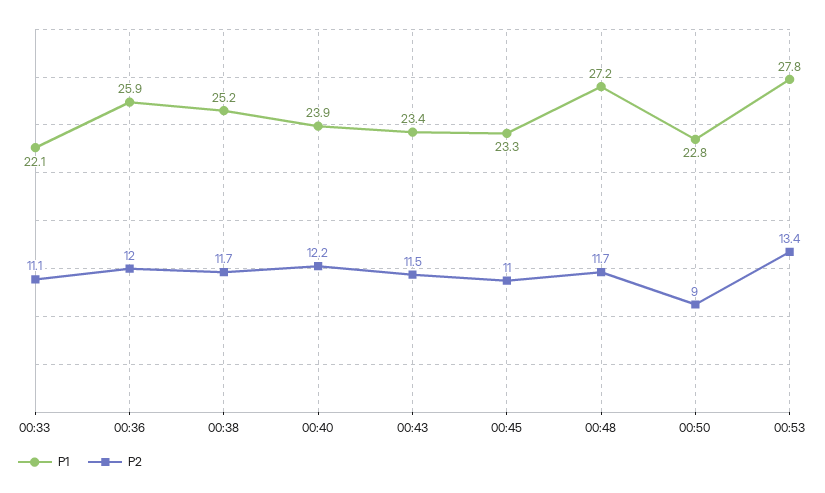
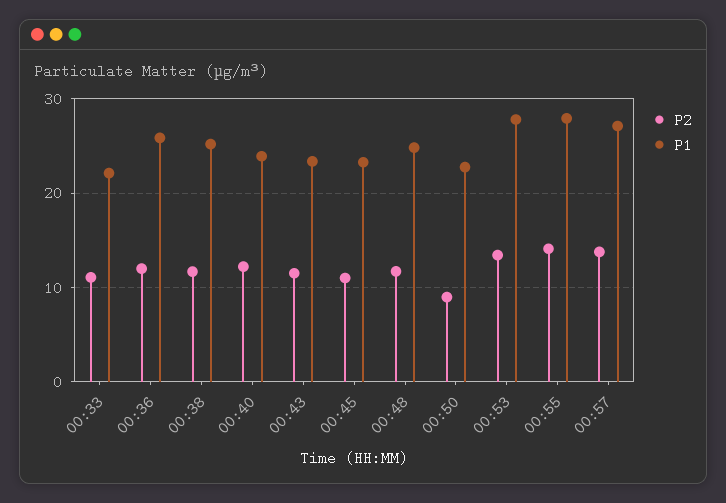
P1, 00:48: 27.2 -> 25
P2, 00:55: none -> 14
P1, 00:55: none -> 28
P2, 00:57: none -> 14
P1, 00:57: none -> 27

